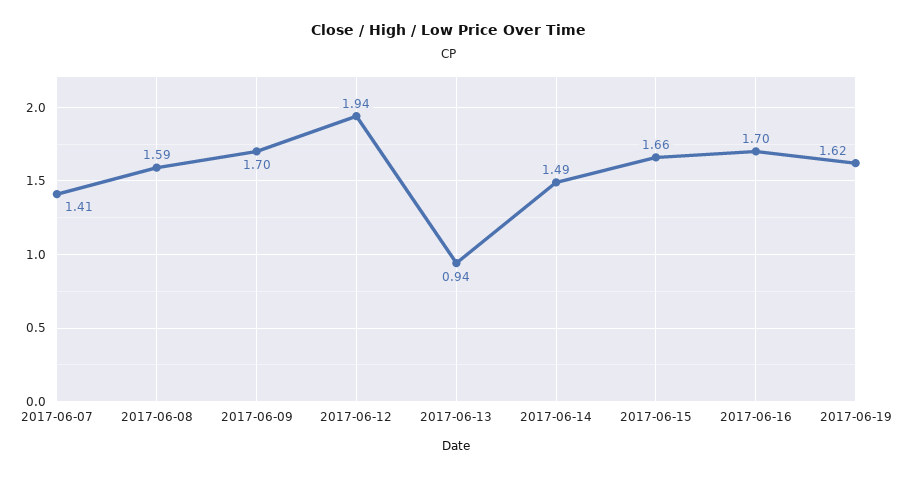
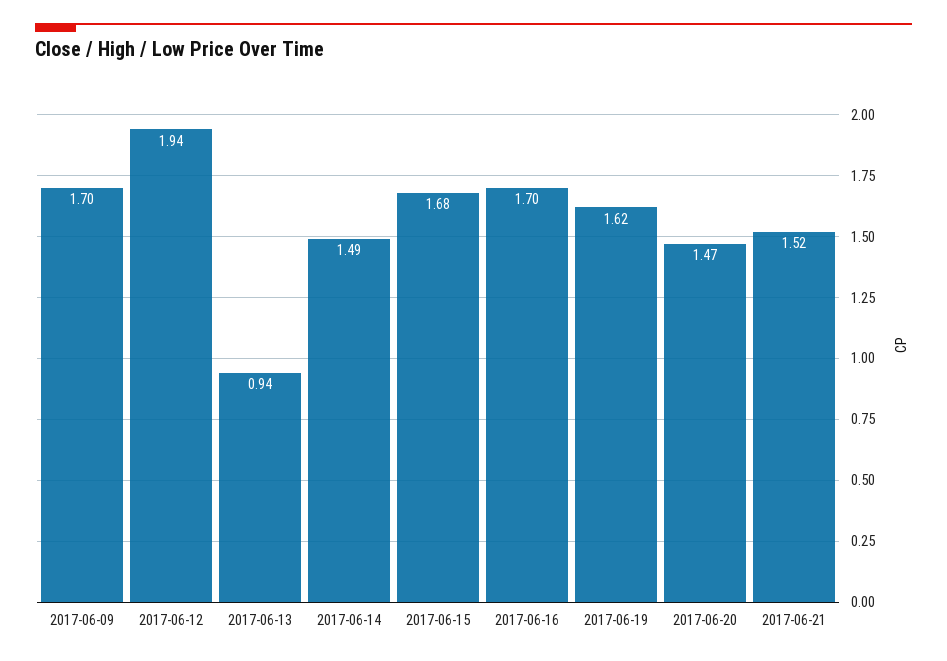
2017-06-07: 1.41 -> none
2017-06-08: 1.59 -> none
2017-06-15: 1.66 -> 1.68
2017-06-20: none -> 1.47
2017-06-21: none -> 1.52

